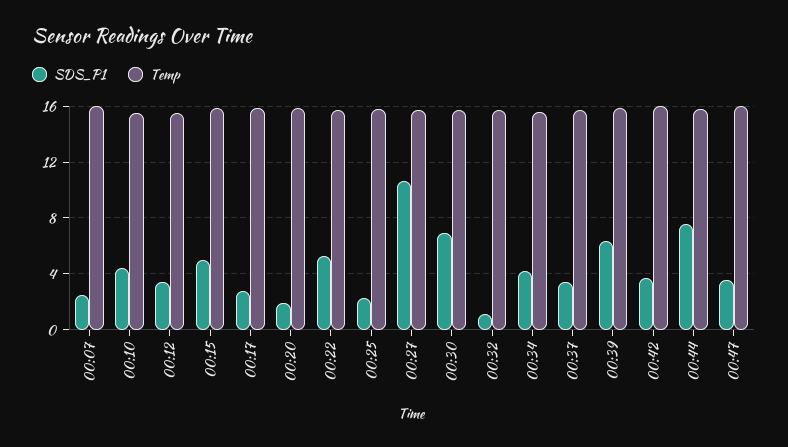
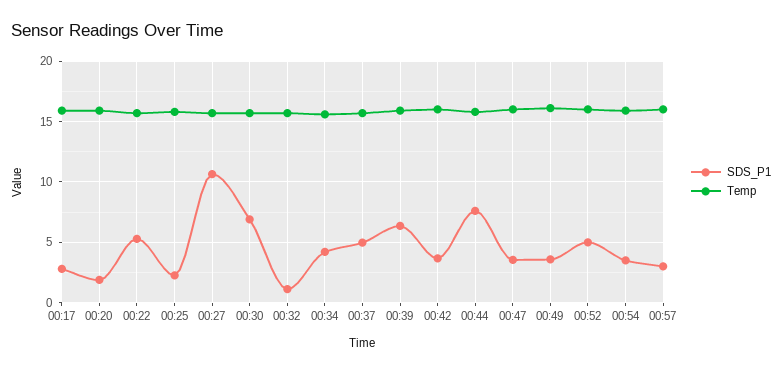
SDS_P1, 00:07: 2.5 -> none
Temp, 00:07: 16 -> none
SDS_P1, 00:10: 4.5 -> none
Temp, 00:10: 15.5 -> none
SDS_P1, 00:12: 3.5 -> none
Temp, 00:12: 15.5 -> none
SDS_P1, 00:15: 5 -> none
Temp, 00:15: 16 -> none
SDS_P1, 00:37: 3.5 -> 5
SDS_P1, 00:49: none -> 3.5
Temp, 00:49: none -> 16
SDS_P1, 00:52: none -> 5
Temp, 00:52: none -> 16
SDS_P1, 00:54: none -> 3.5
Temp, 00:54: none -> 16
SDS_P1, 00:57: none -> 3
Temp, 00:57: none -> 16

